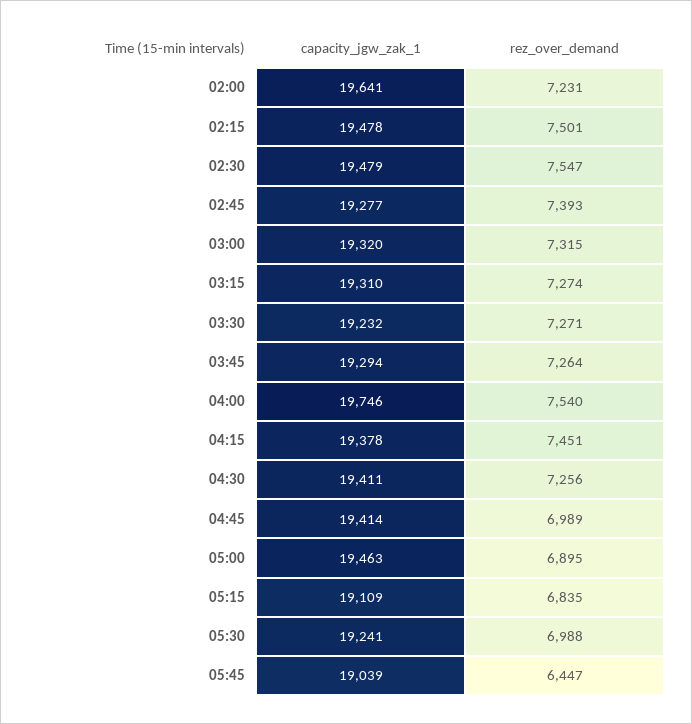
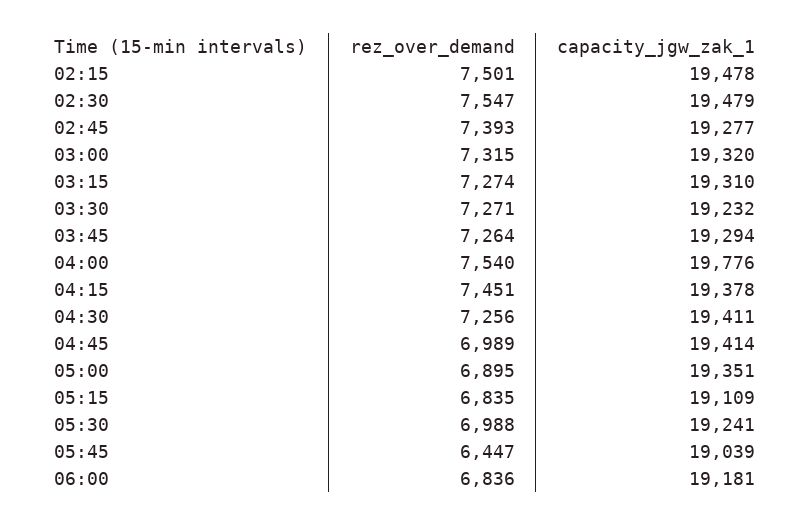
capacity_jgw_zak_1, 02:00: 19641 -> none
rez_over_demand, 02:00: 7231 -> none
capacity_jgw_zak_1, 04:00: 19746 -> 19776
capacity_jgw_zak_1, 05:00: 19463 -> 19351
rez_over_demand, 06:00: none -> 6836
capacity_jgw_zak_1, 06:00: none -> 19181

